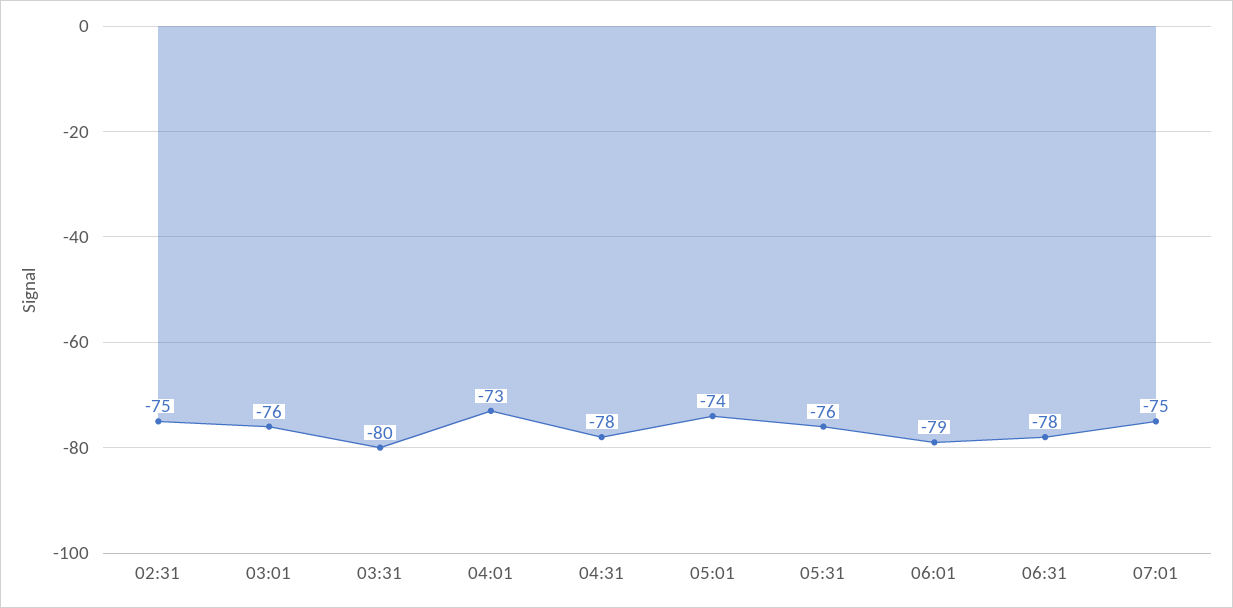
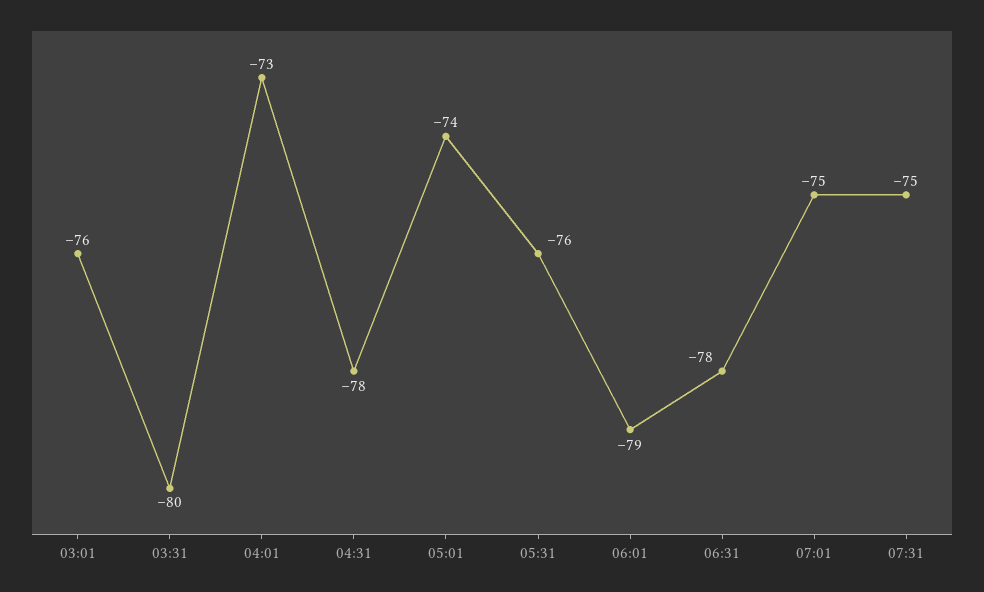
02:31: -75 -> none
07:31: none -> -75

